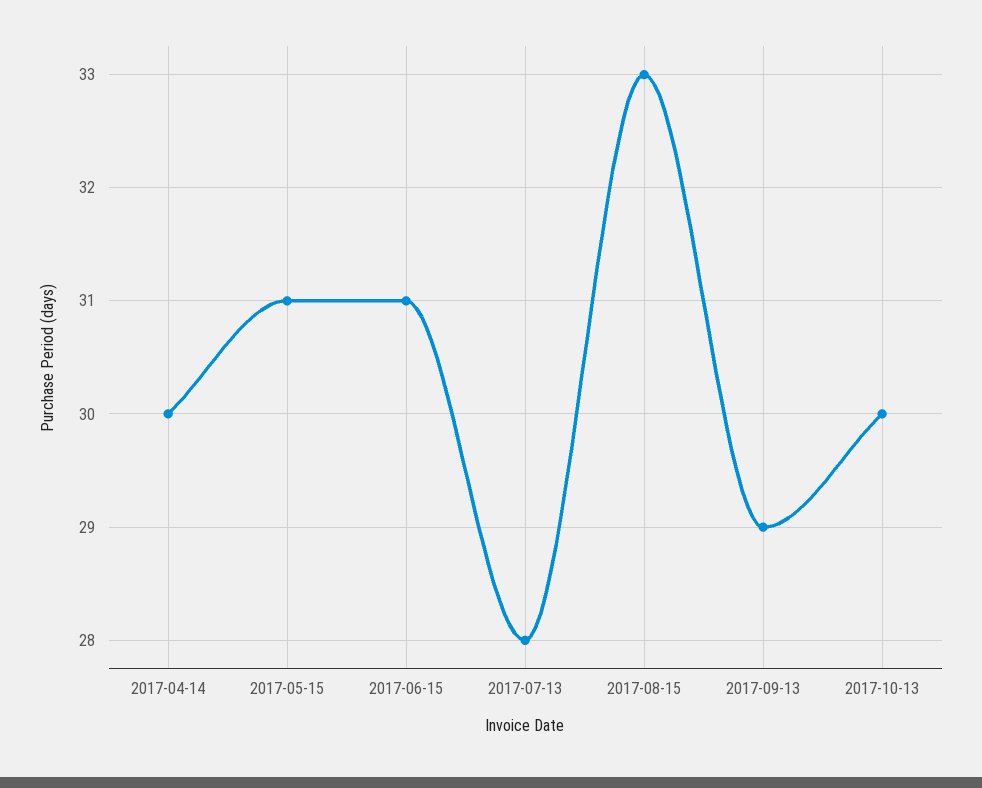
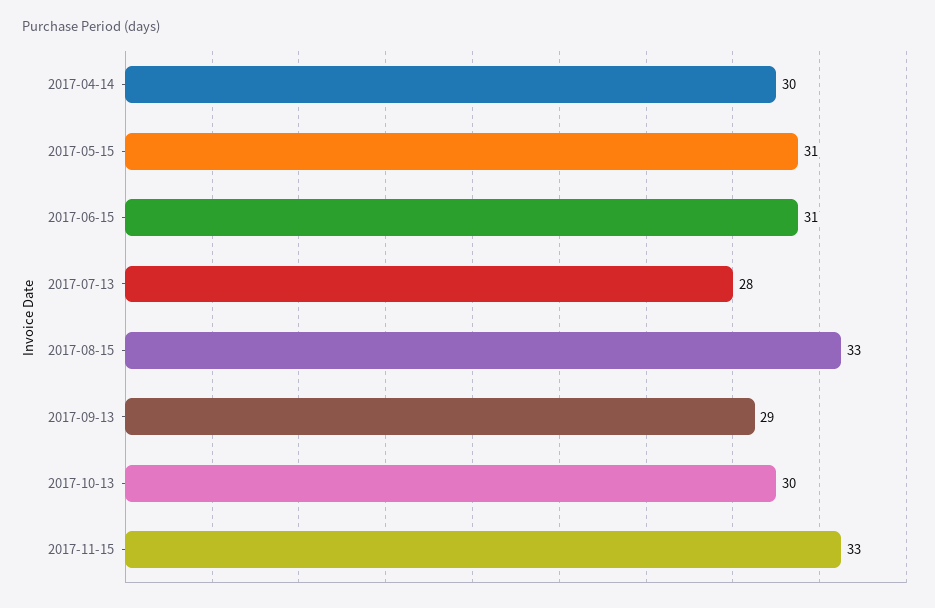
2017-11-15: none -> 33

